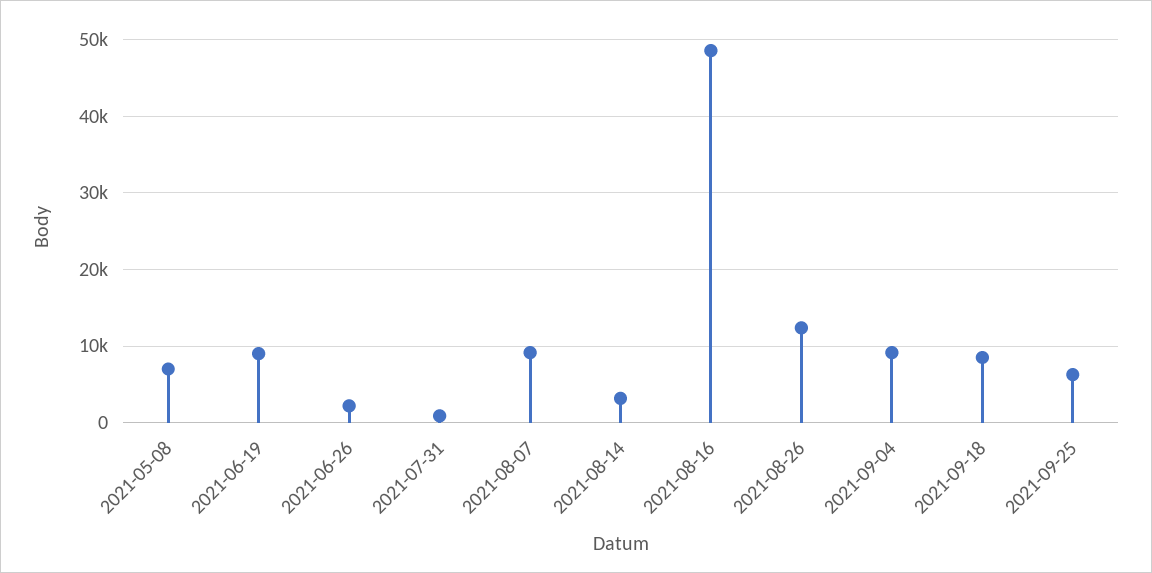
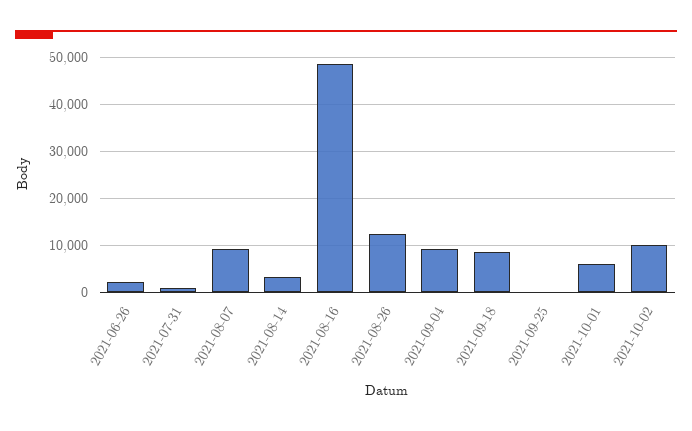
2021-05-08: 7000 -> none
2021-06-19: 9000 -> none
2021-09-25: 6000 -> 0
2021-10-01: none -> 6000
2021-10-02: none -> 10000

